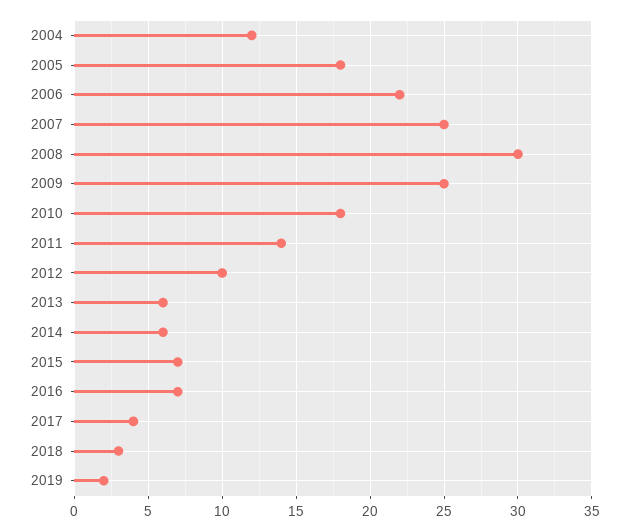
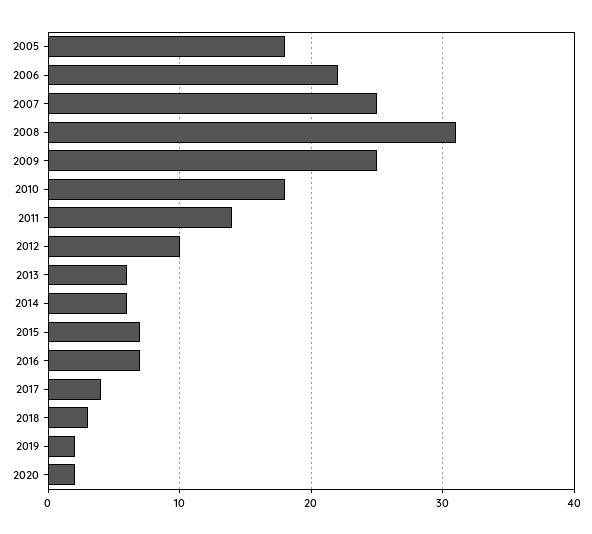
2004: 12 -> none
2008: 30 -> 31
2020: none -> 2

